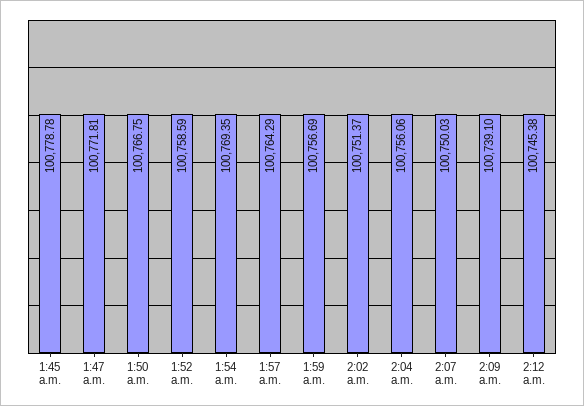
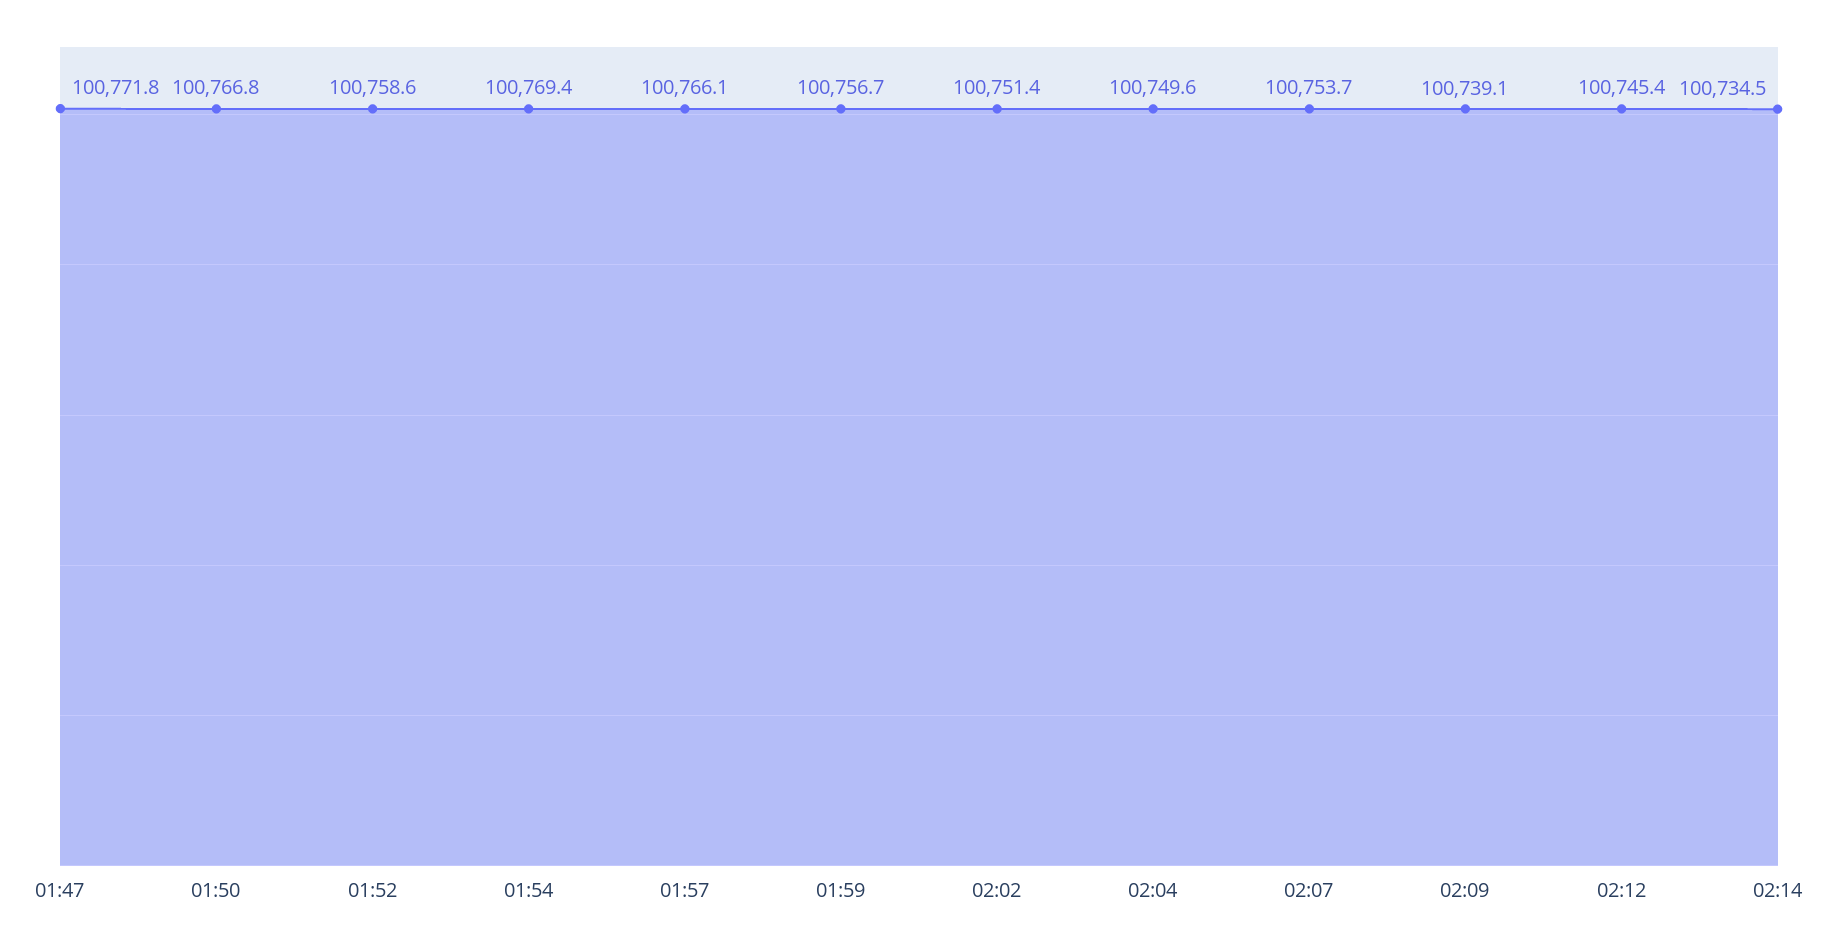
1:45 a.m.: 100778.78 -> none
1:57 a.m.: 100764.29 -> 100766.1
2:04 a.m.: 100756.06 -> 100749.6
2:07 a.m.: 100750.03 -> 100753.7
02:14: none -> 100734.5

